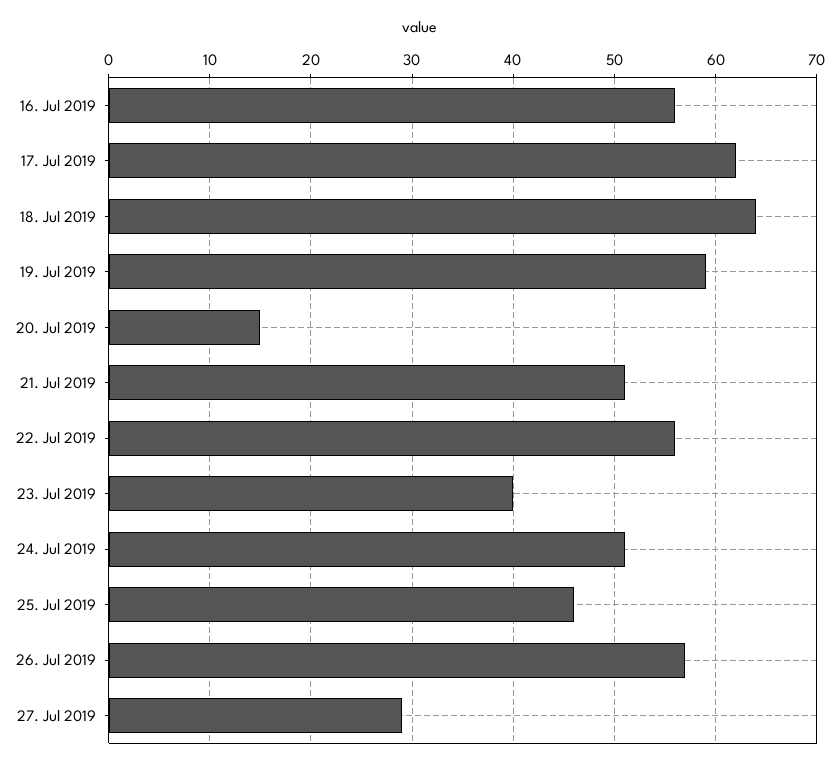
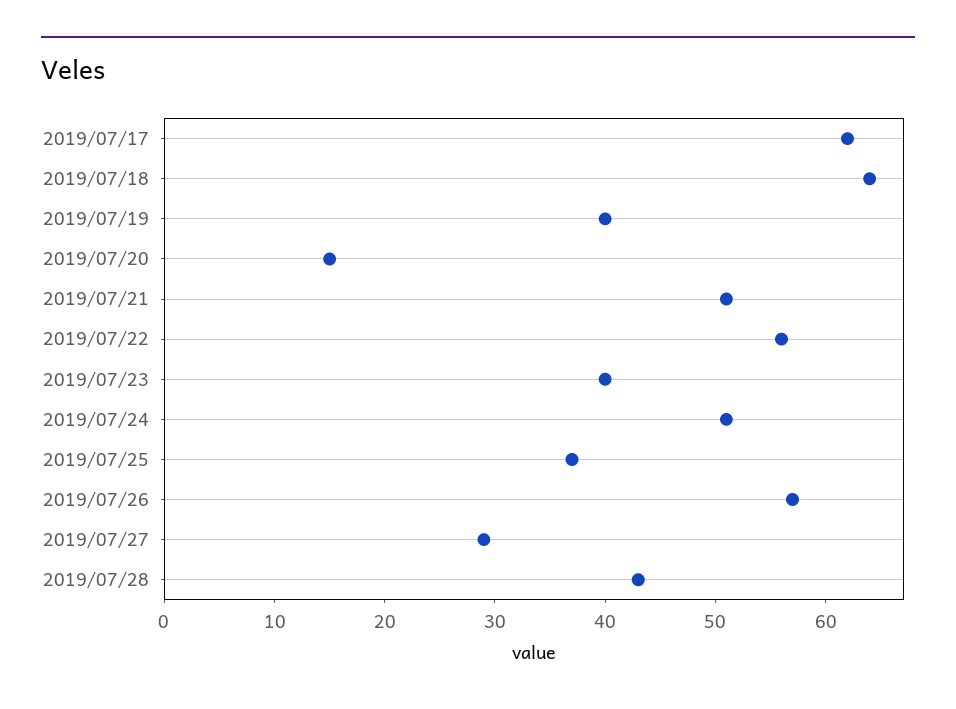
16. Jul 2019: 56 -> none
19. Jul 2019: 59 -> 40
25. Jul 2019: 46 -> 37
2019/07/28: none -> 43

